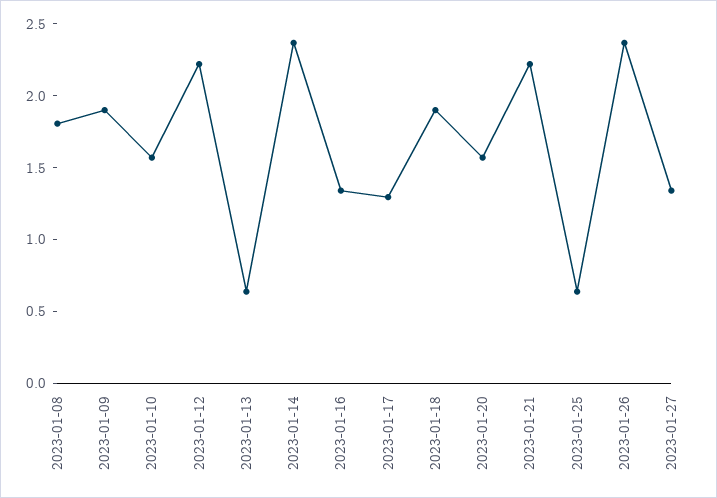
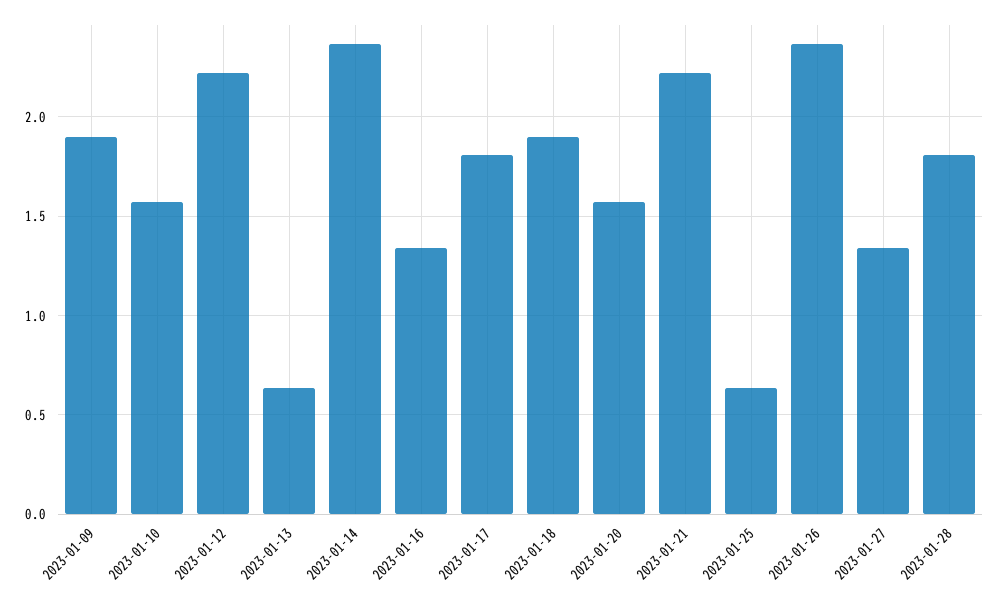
2023-01-08: 1.8 -> none
2023-01-17: 1.3 -> 1.8
2023-01-28: none -> 1.8

